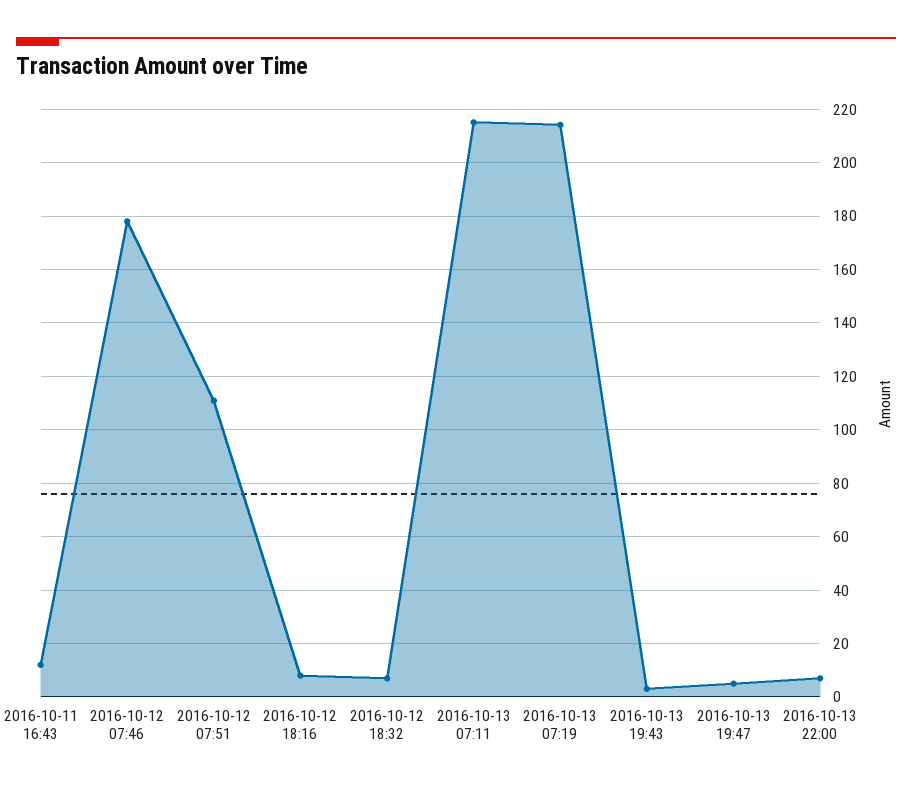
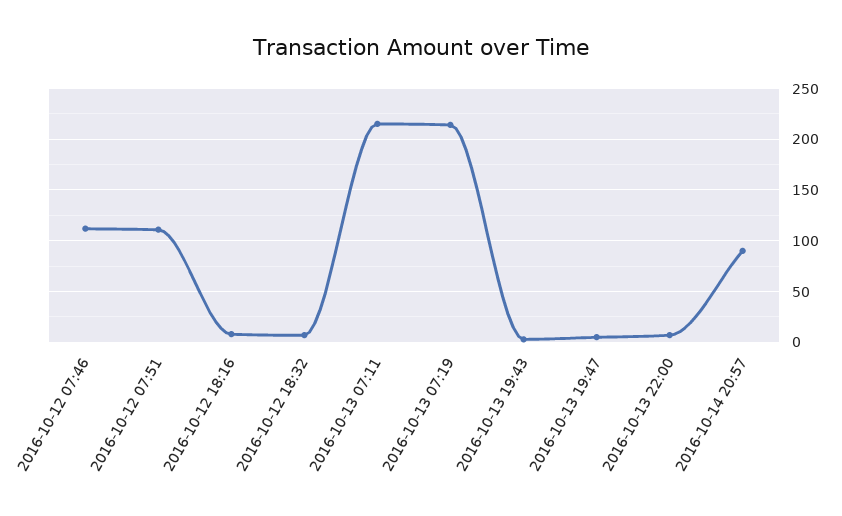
2016-10-11 16:43: 12.5 -> none
2016-10-12 07:46: 177.5 -> 110
2016-10-14 20:57: none -> 90

